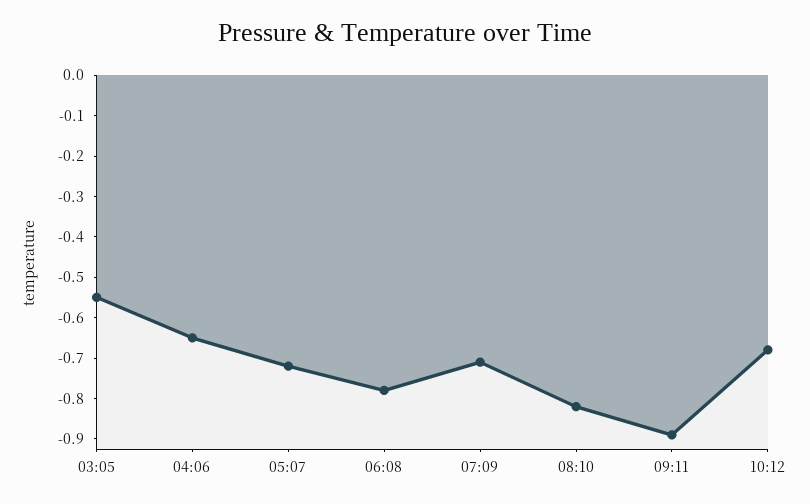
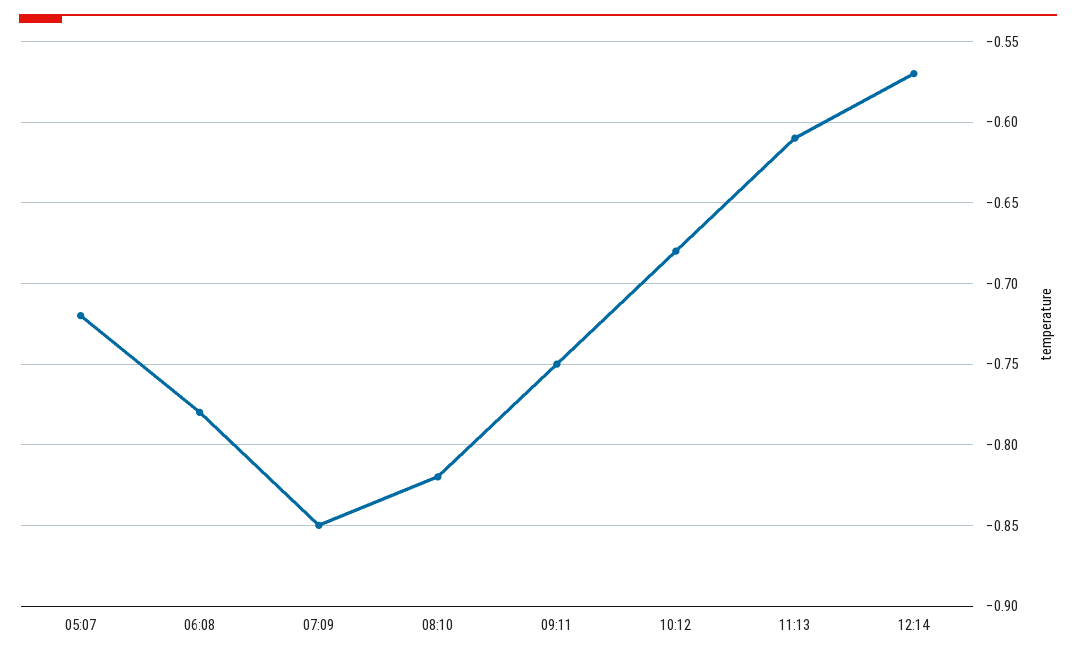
03:05: -0.55 -> none
04:06: -0.65 -> none
07:09: -0.7 -> -0.85
09:11: -0.9 -> -0.75
11:13: none -> -0.61
12:14: none -> -0.57

